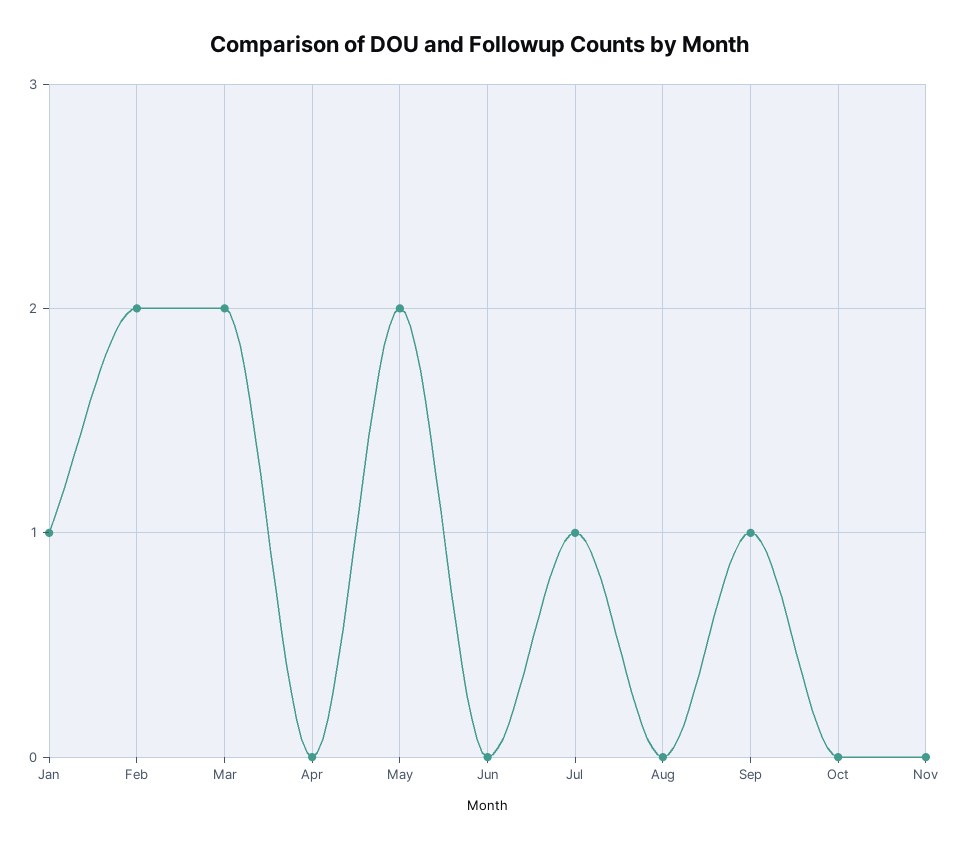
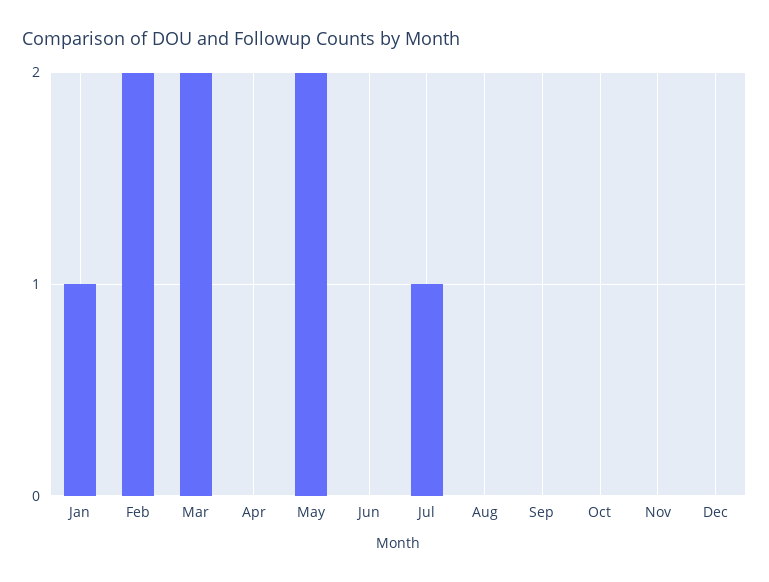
Sep: 1 -> 0
Dec: none -> 0

